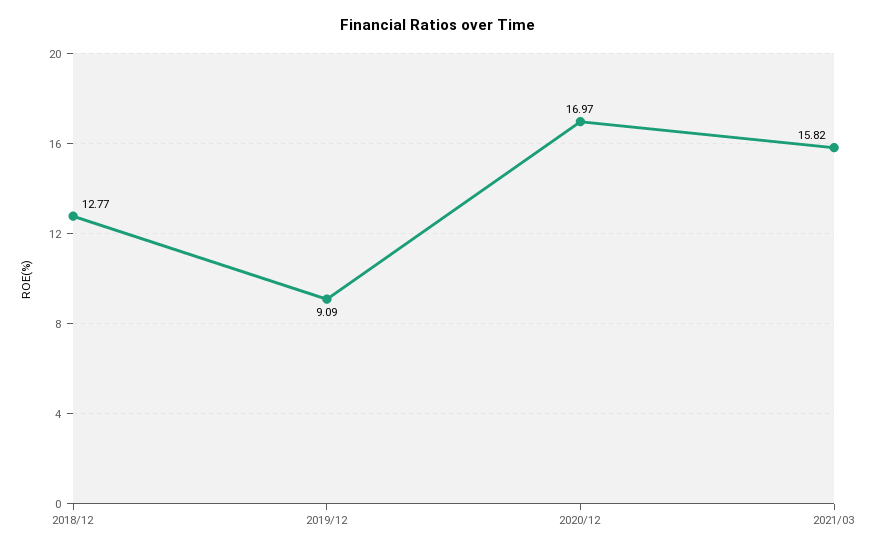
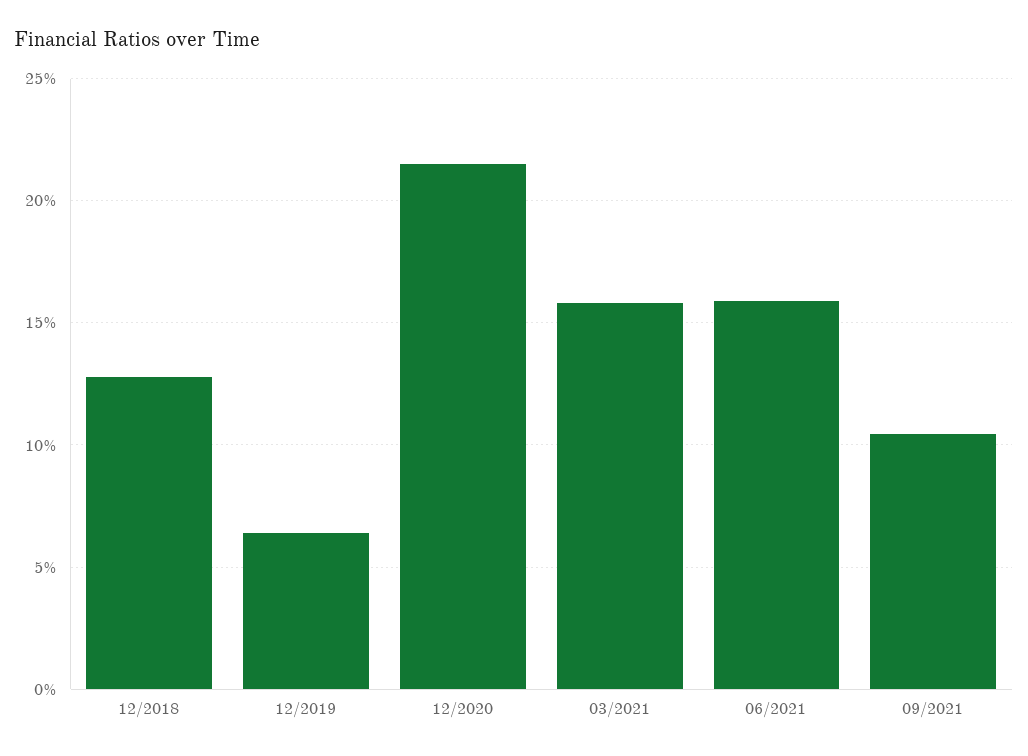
2019/12: 9.09 -> 6.5
2020/12: 16.97 -> 21.5
06/2021: none -> 16
09/2021: none -> 10.5

